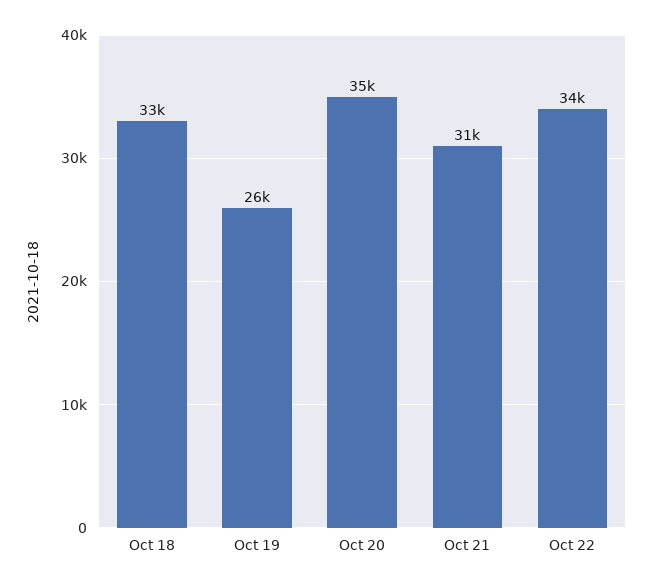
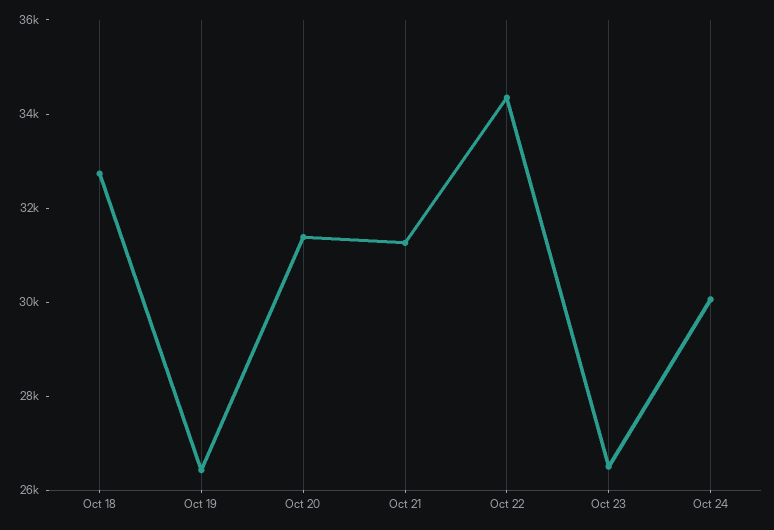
Oct 20: 35000 -> 31500
Oct 23: none -> 26500
Oct 24: none -> 30000

